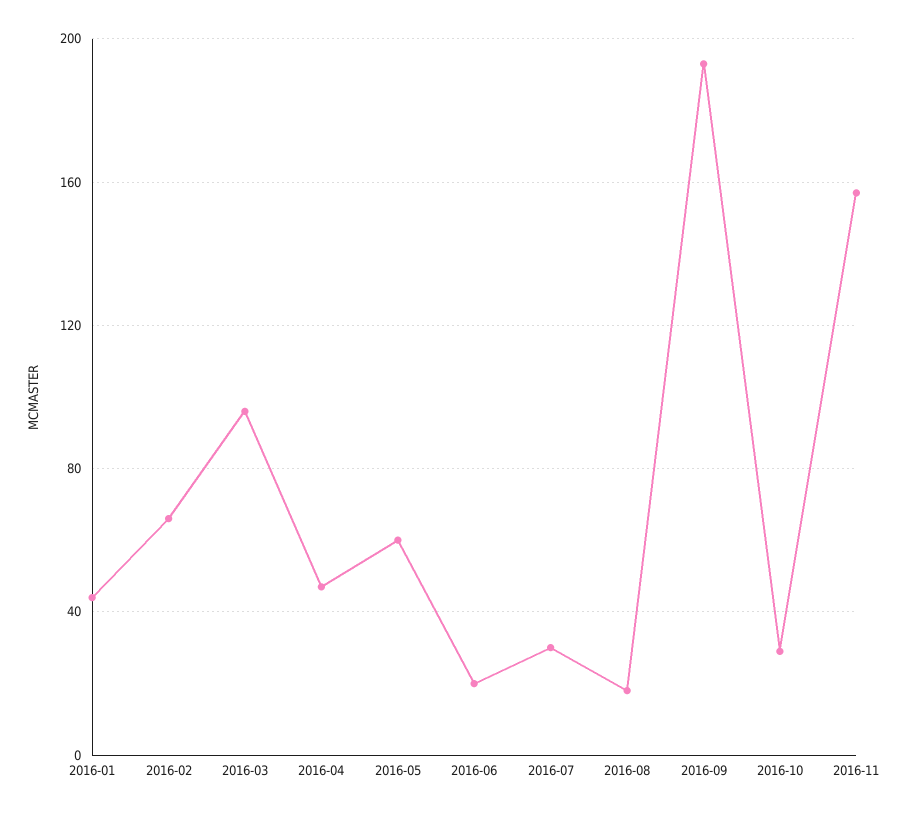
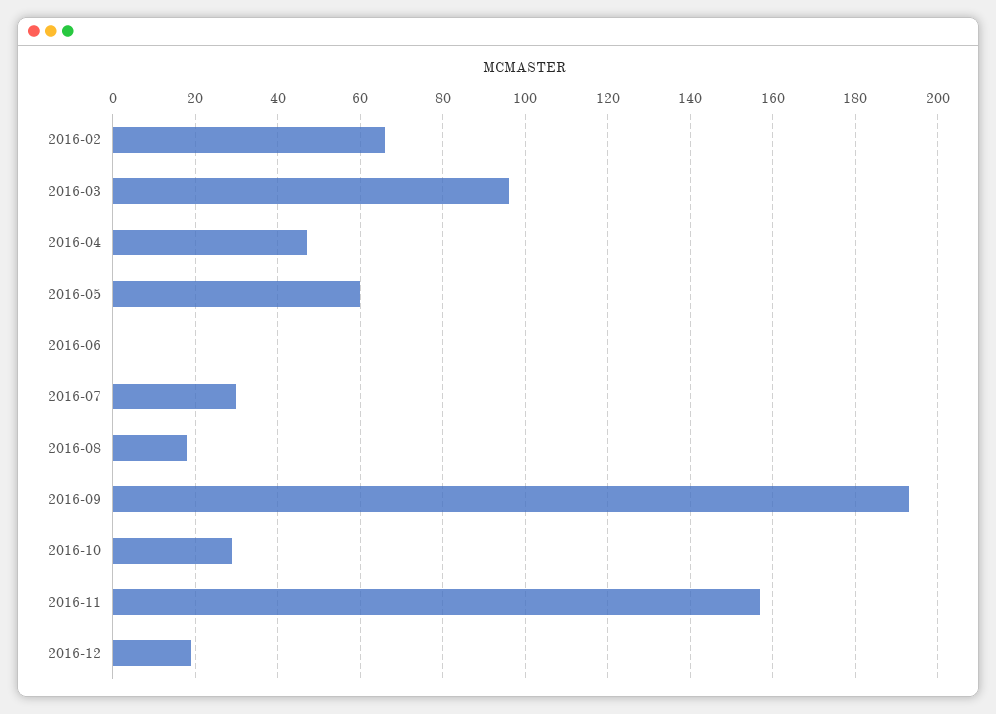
2016-01: 45 -> none
2016-06: 20 -> 0
2016-12: none -> 20

